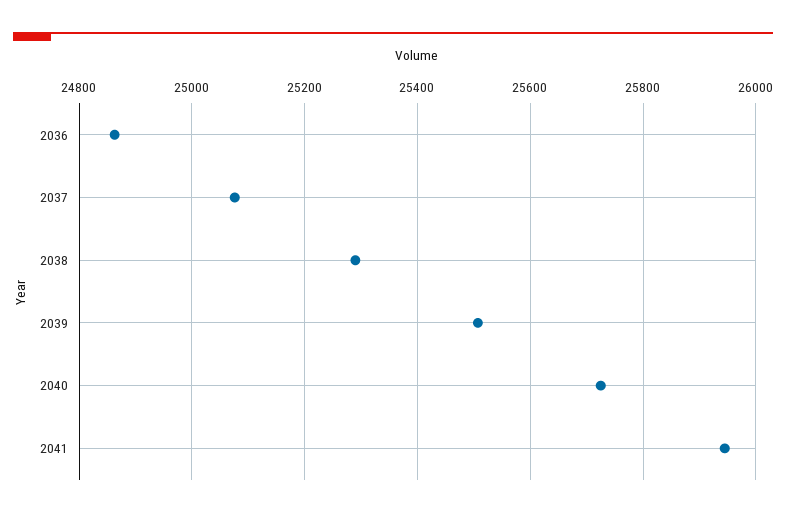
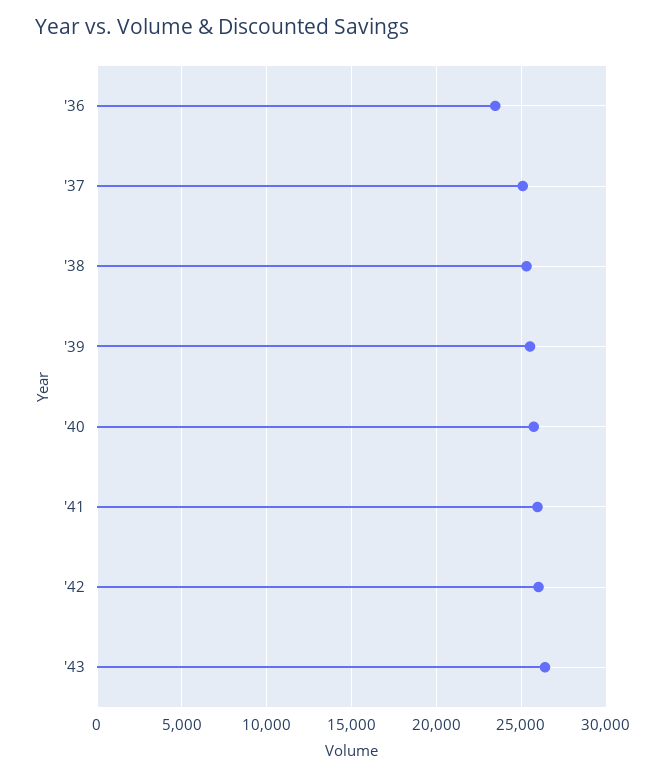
2036: 24860 -> 23500
'42: none -> 26000
'43: none -> 26500

